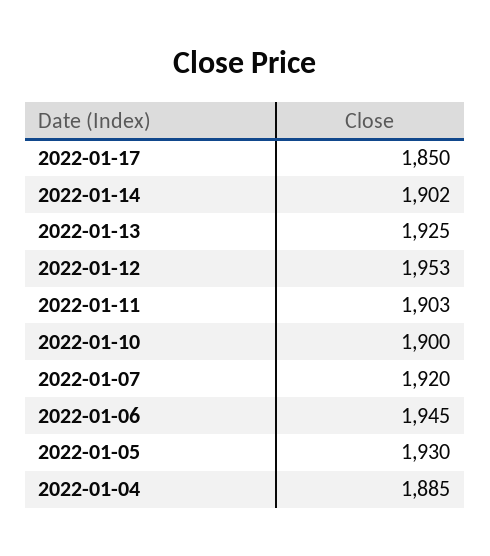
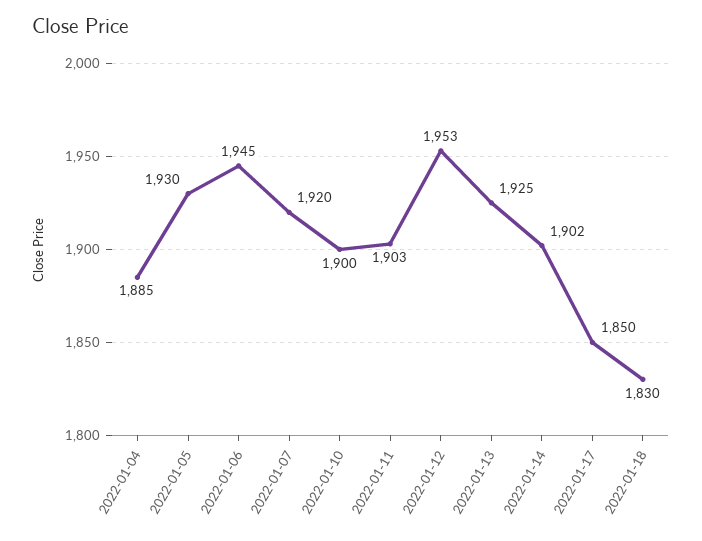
2022-01-18: none -> 1830

